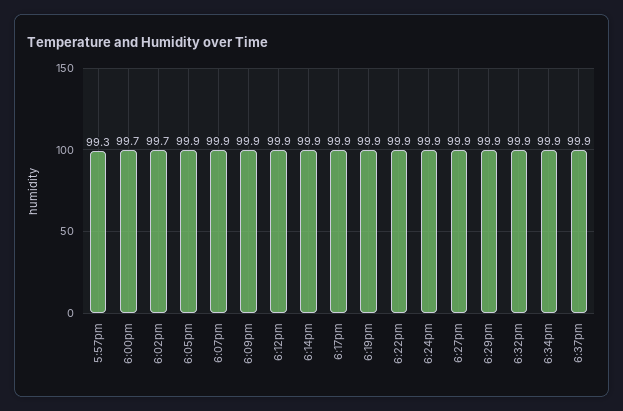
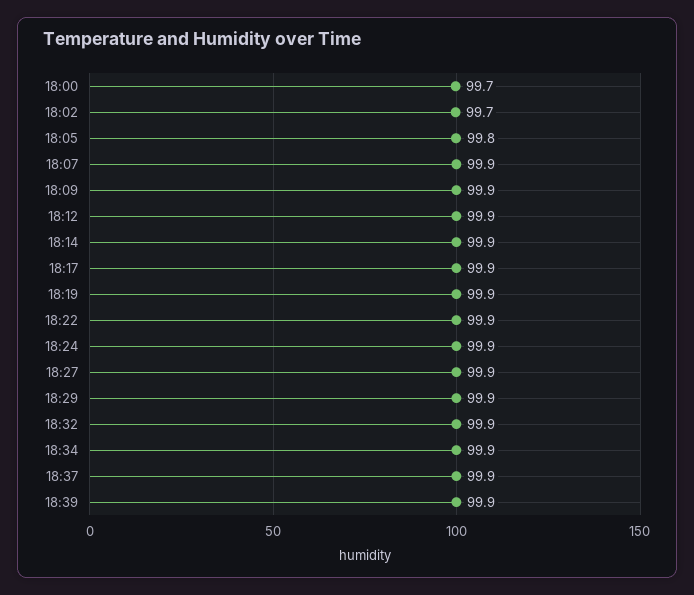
5:57pm: 99.3 -> none
6:05pm: 99.9 -> 99.8
18:39: none -> 99.9

